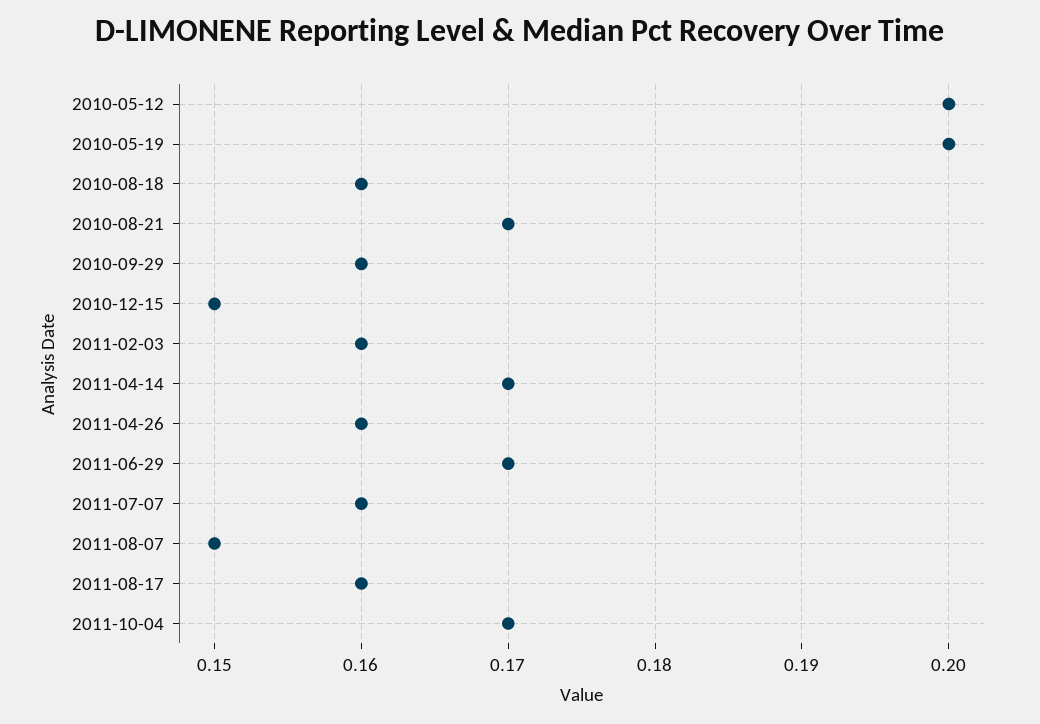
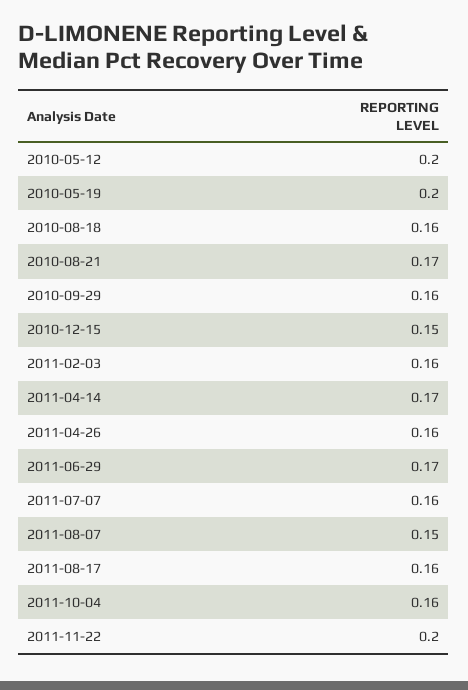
2011-10-04: 0.17 -> 0.16
2011-11-22: none -> 0.2

